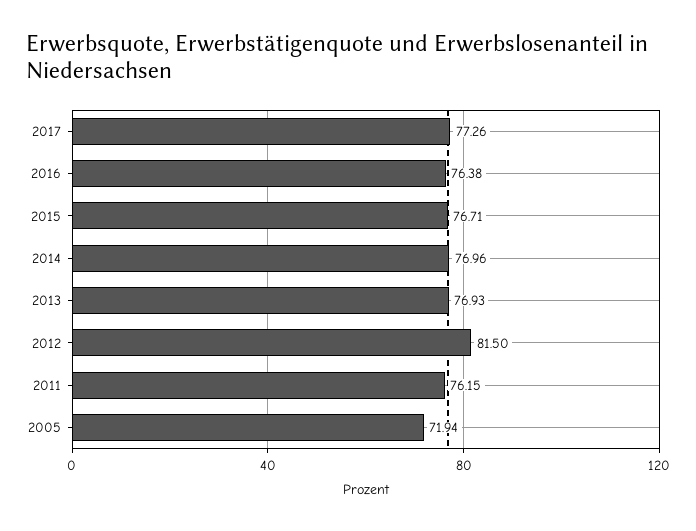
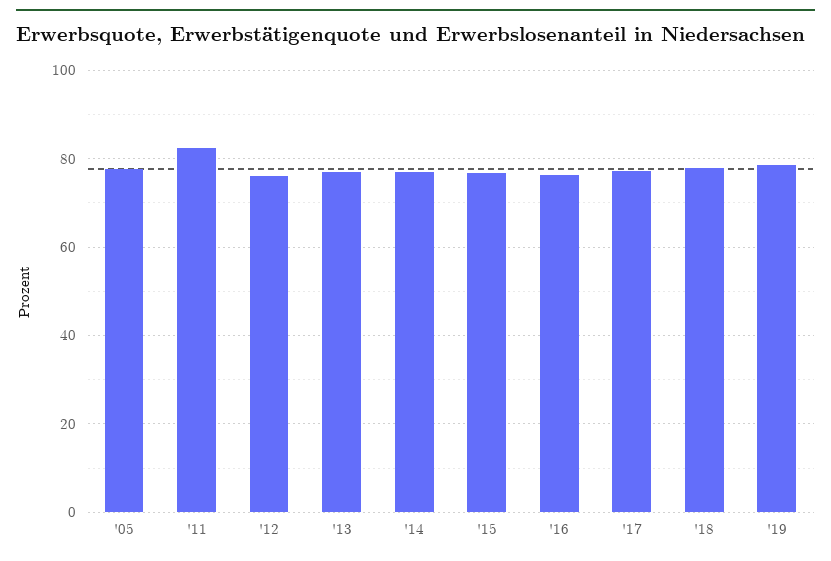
2012: 81.5 -> 76
2011: 76.15 -> 82
2005: 71.94 -> 78
'18: none -> 78
'19: none -> 78

